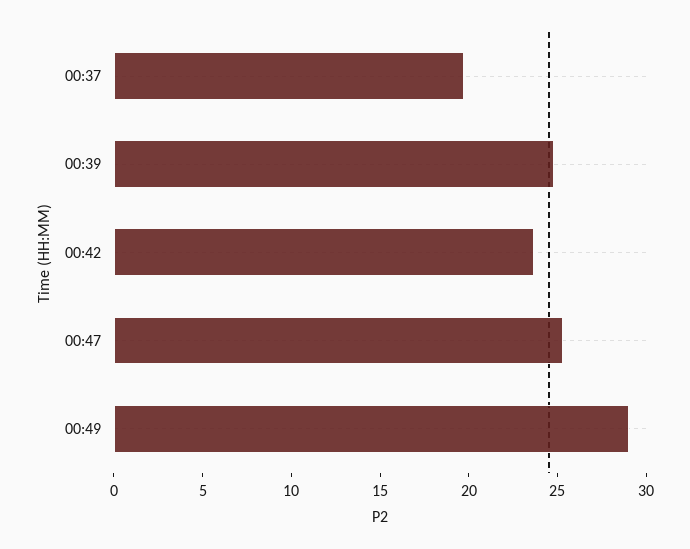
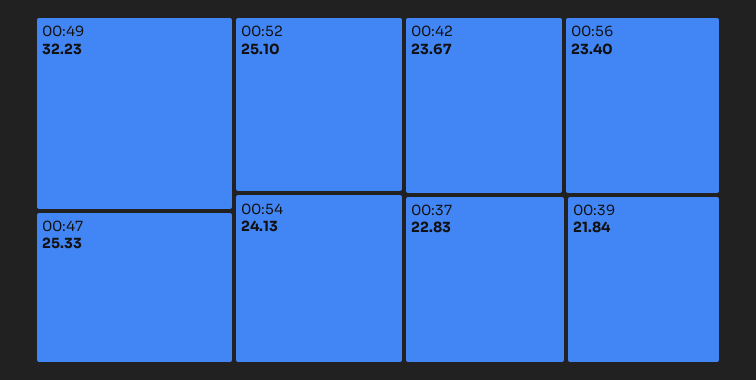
00:37: 20 -> 22.83
00:39: 25 -> 21.84
00:49: 29 -> 32.23
00:52: none -> 25.1
00:54: none -> 24.13
00:56: none -> 23.4

